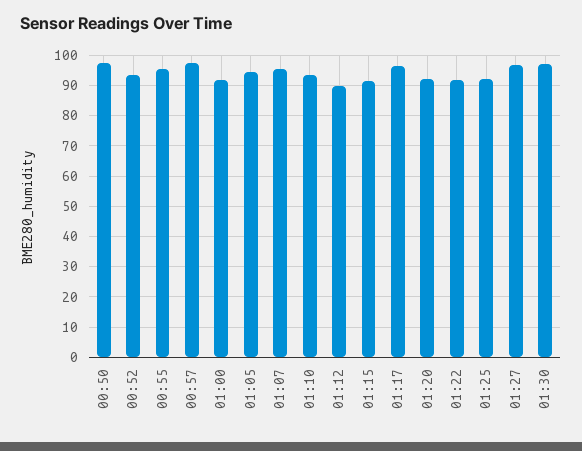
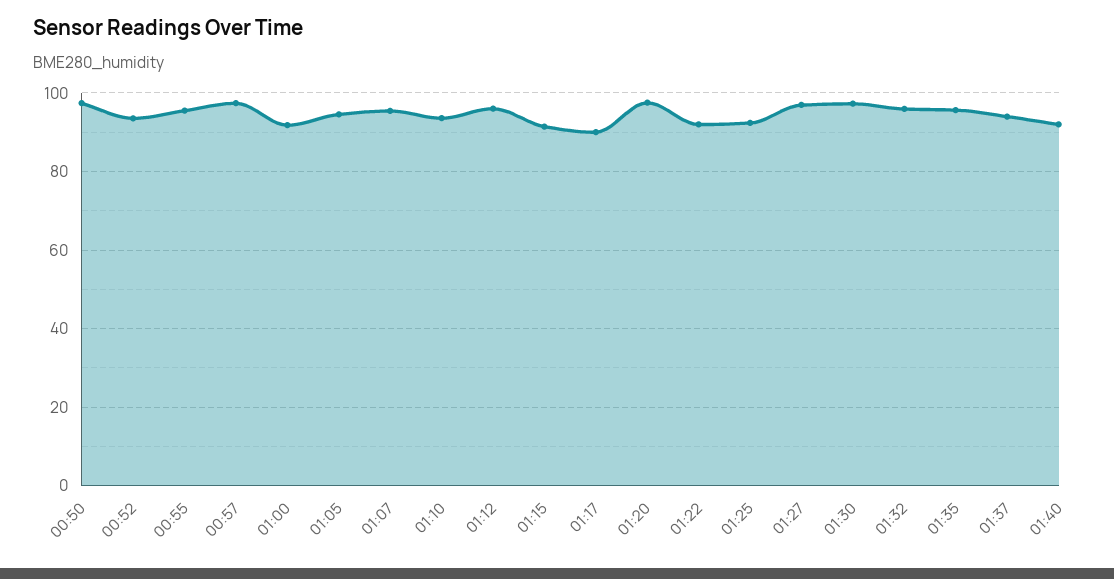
01:12: 90 -> 96
01:17: 96 -> 90
01:20: 92 -> 98
01:32: none -> 96
01:35: none -> 96
01:37: none -> 94
01:40: none -> 92

